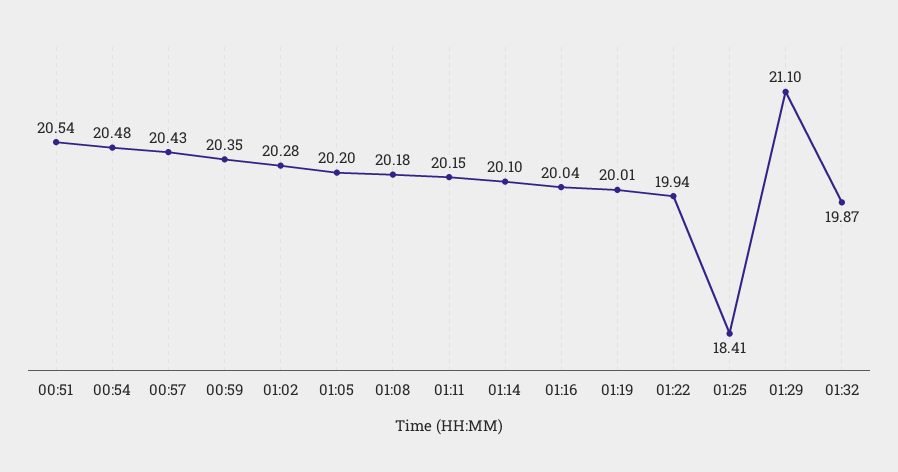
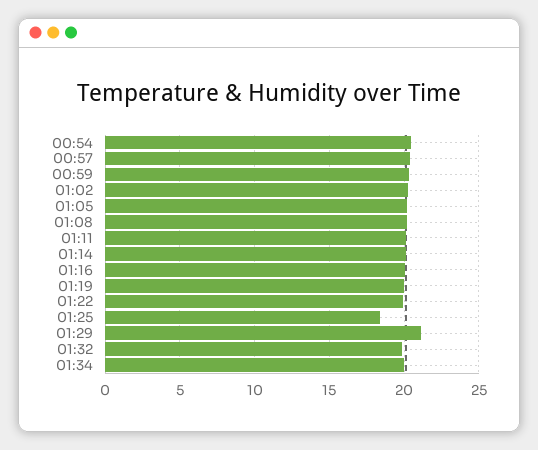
00:51: 20.54 -> none
01:34: none -> 20

